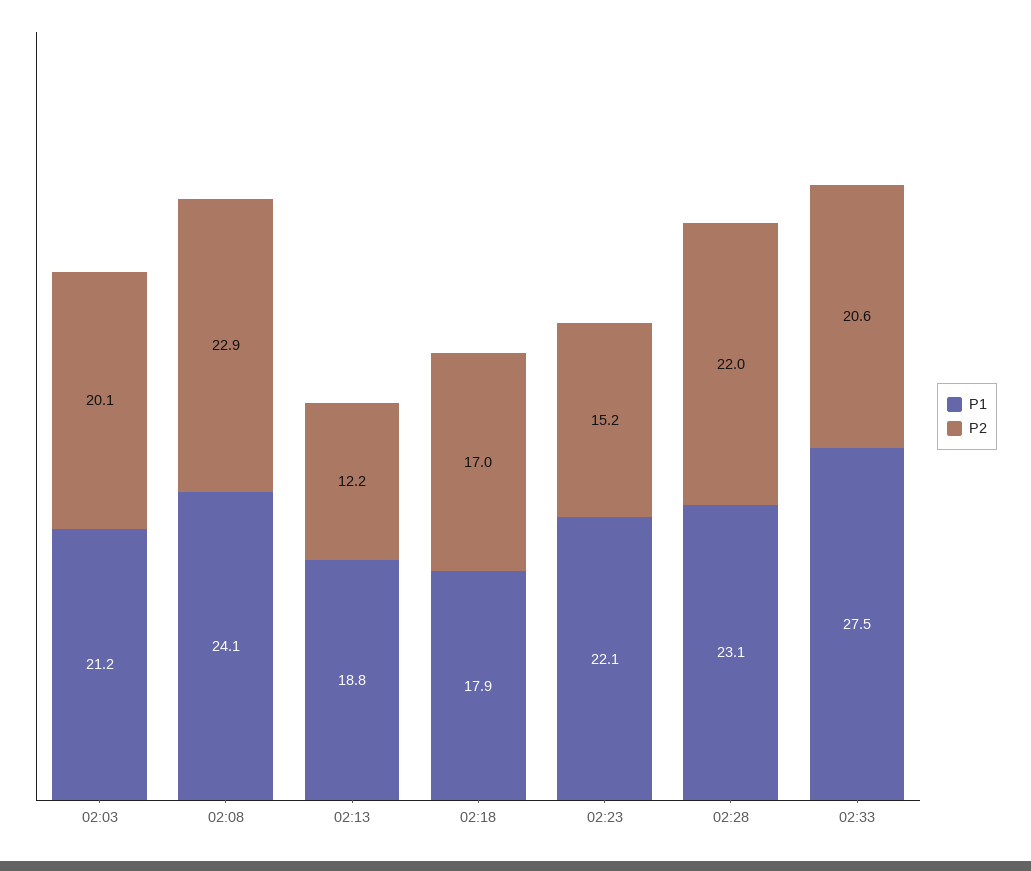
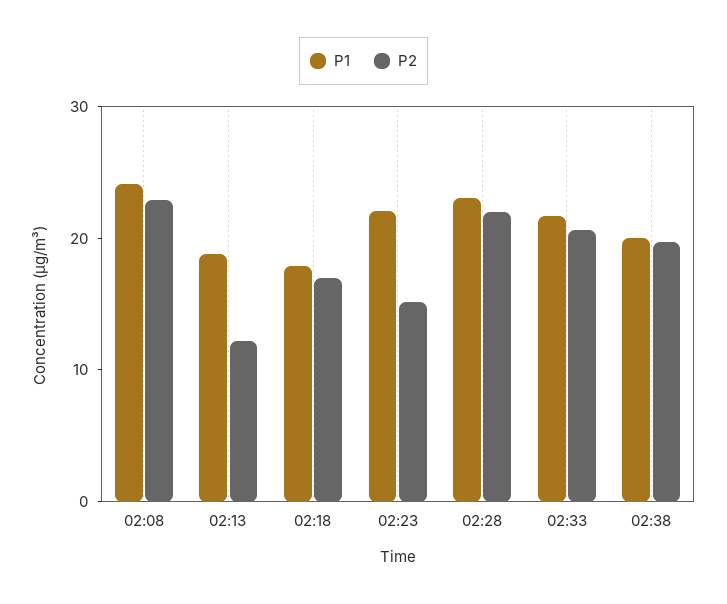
P1, 02:03: 21.2 -> none
P2, 02:03: 20.1 -> none
P1, 02:33: 27.5 -> 22
P1, 02:38: none -> 20
P2, 02:38: none -> 20

